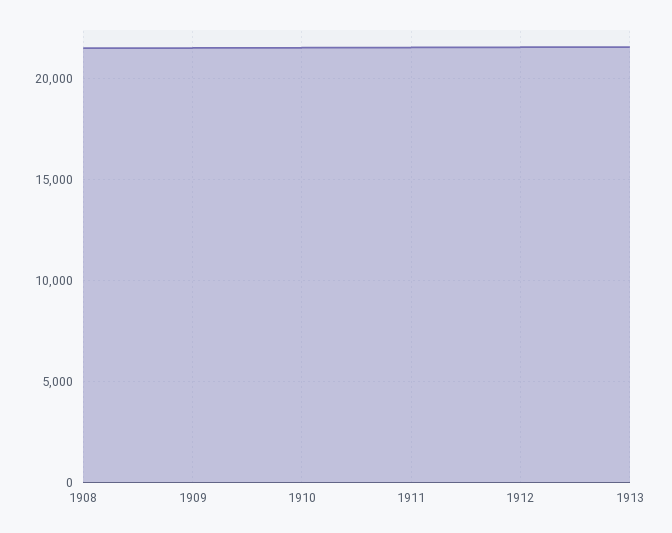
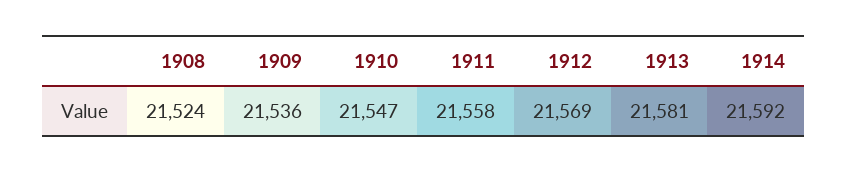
1914: none -> 21592

